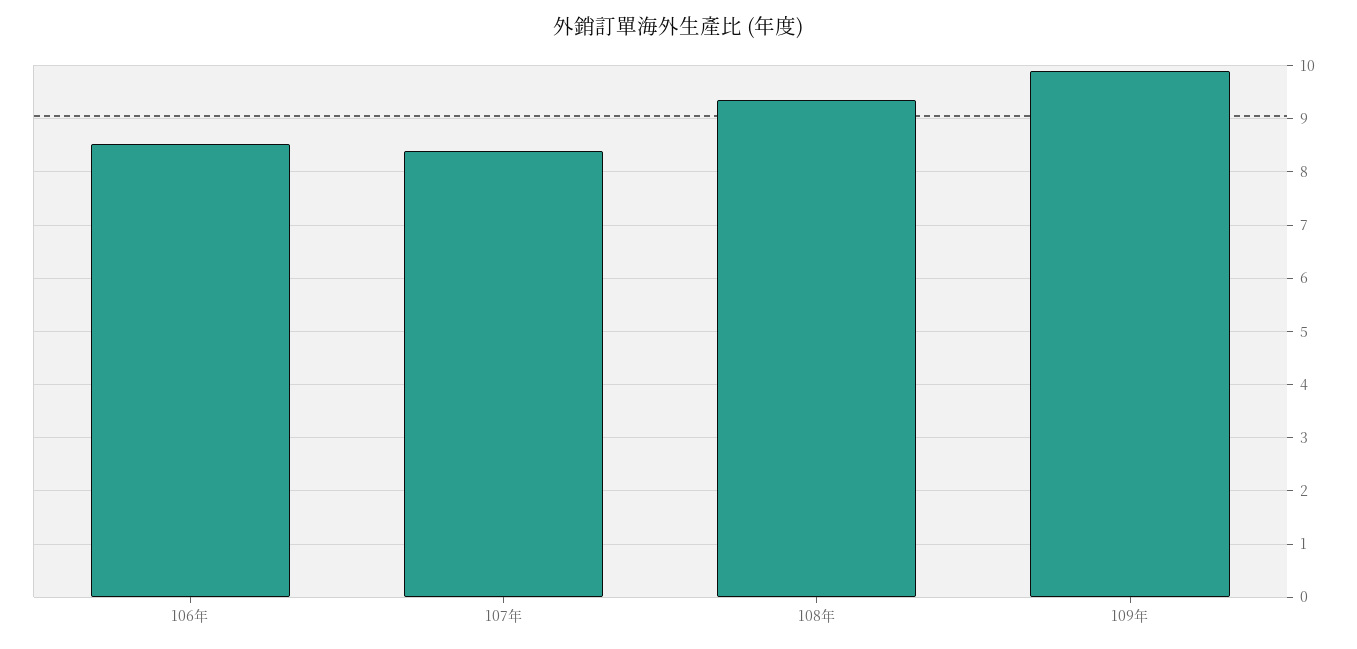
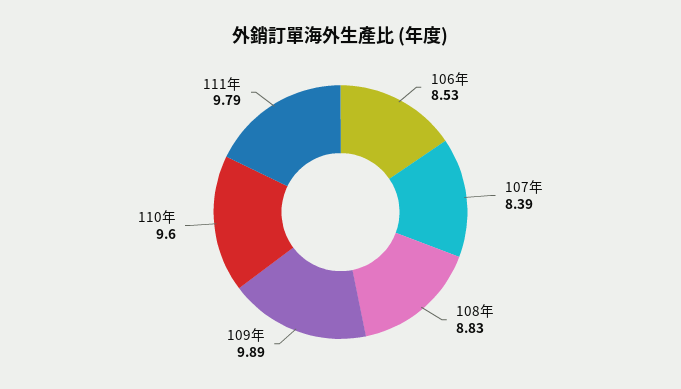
108年: 9.4 -> 8.83
110年: none -> 9.6
111年: none -> 9.79

